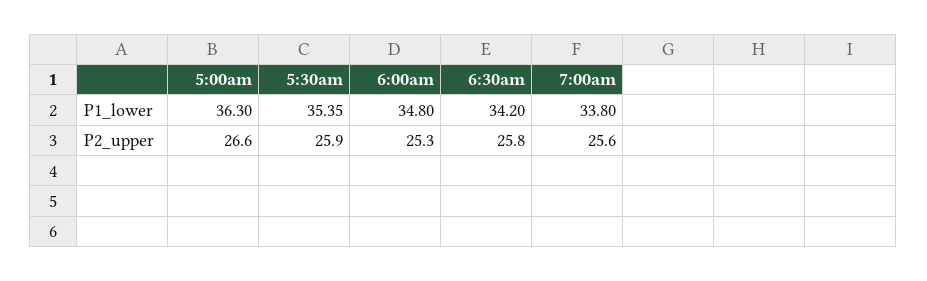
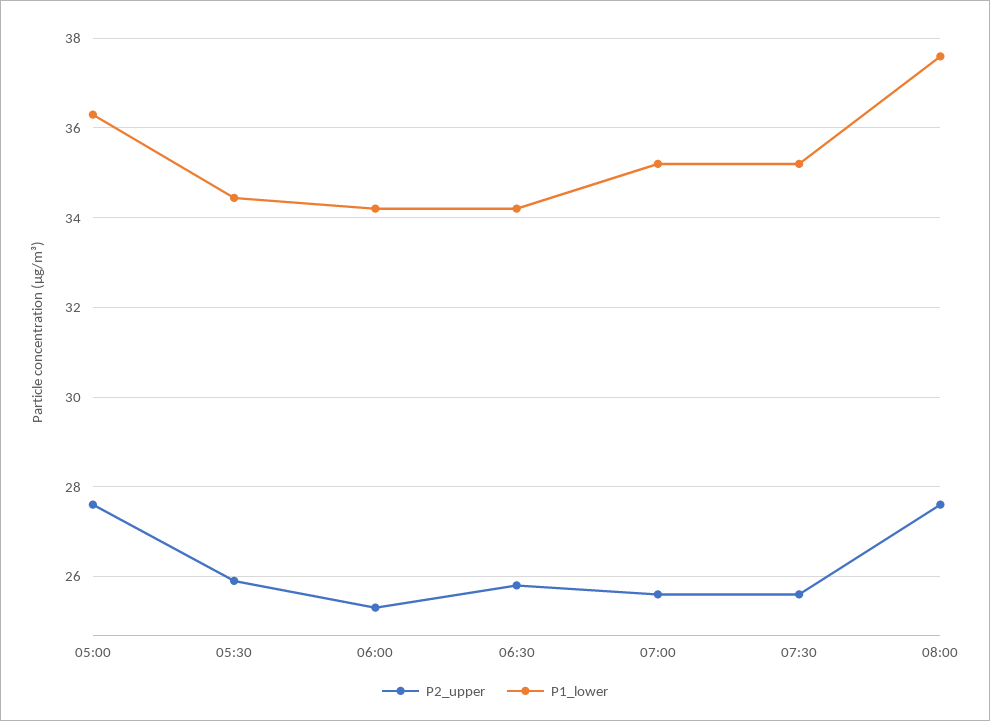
P1_lower, 5:30am: 35.35 -> 34.4
P1_lower, 6:00am: 34.8 -> 34.2
P1_lower, 7:00am: 33.8 -> 35.2
P2_upper, 5:00am: 26.6 -> 27.6
P2_upper, 07:30: none -> 25.6
P1_lower, 07:30: none -> 35.2
P2_upper, 08:00: none -> 27.6
P1_lower, 08:00: none -> 37.6

